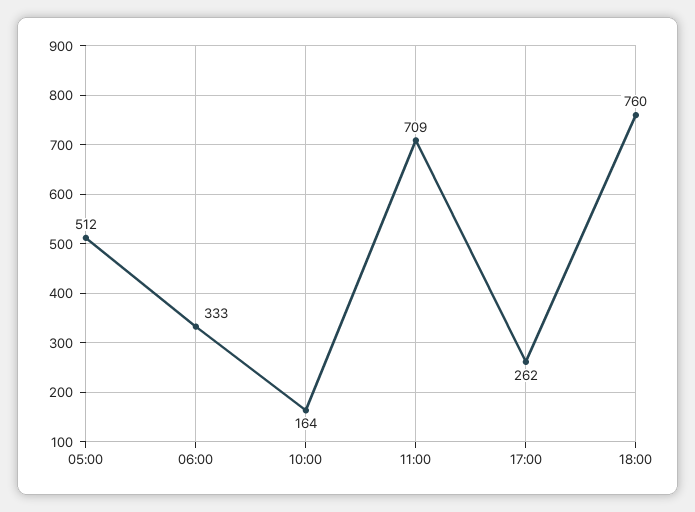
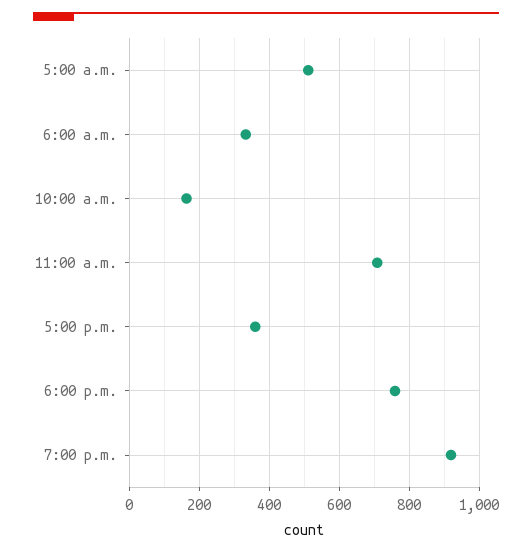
17:00: 262 -> 360
7:00 p.m.: none -> 920

